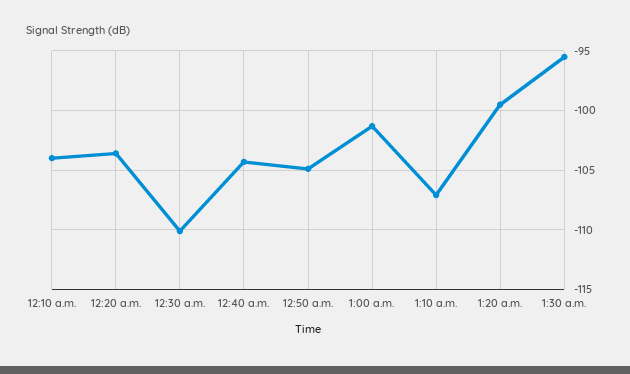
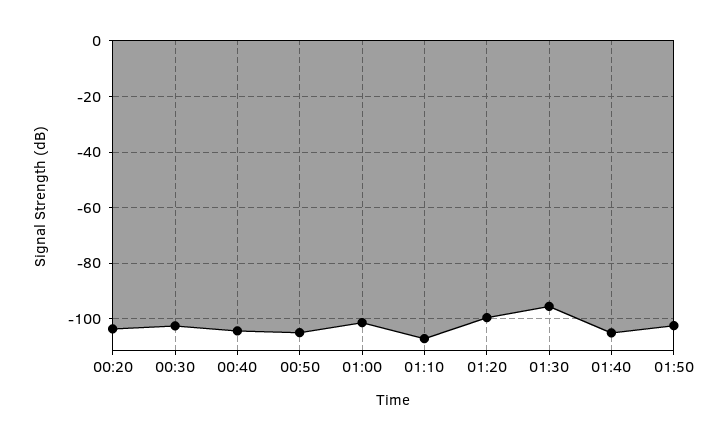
12:10 a.m.: -104 -> none
12:30 a.m.: -110 -> -102.5
01:40: none -> -105
01:50: none -> -102.5

